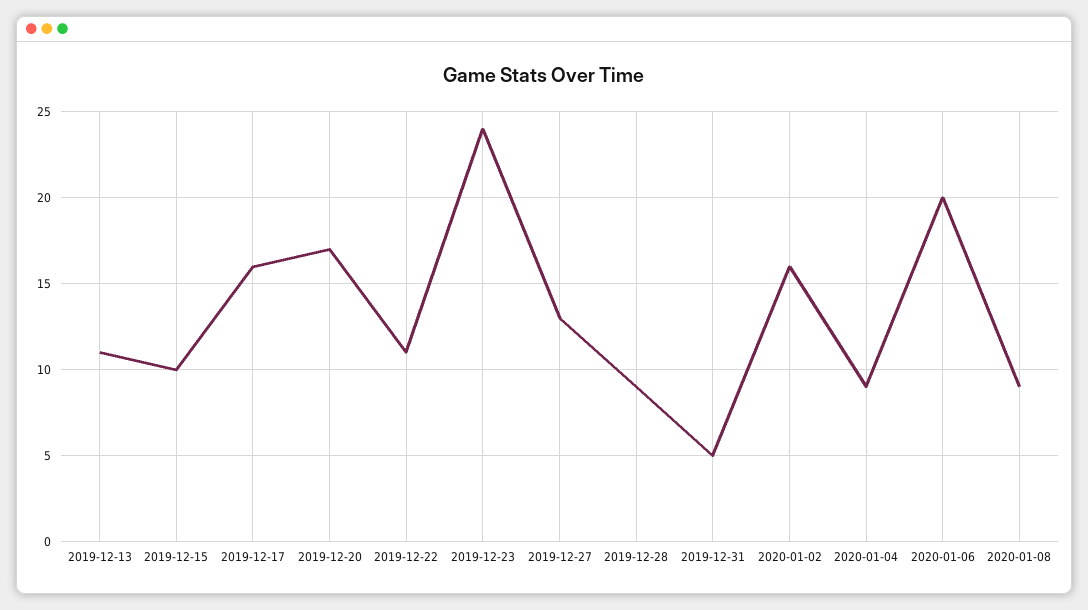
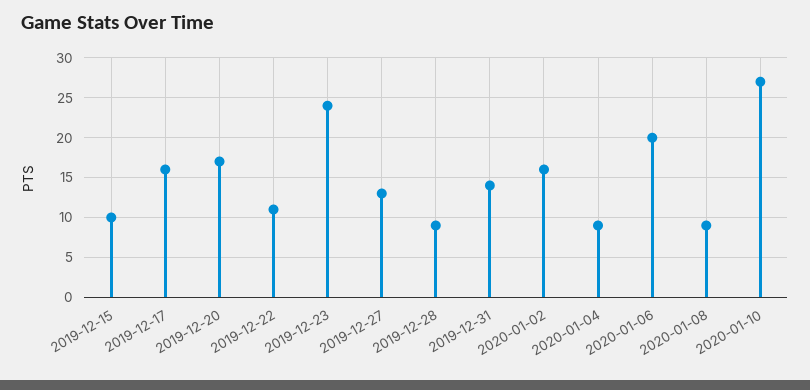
2019-12-13: 11 -> none
2019-12-31: 5 -> 14
2020-01-10: none -> 27

